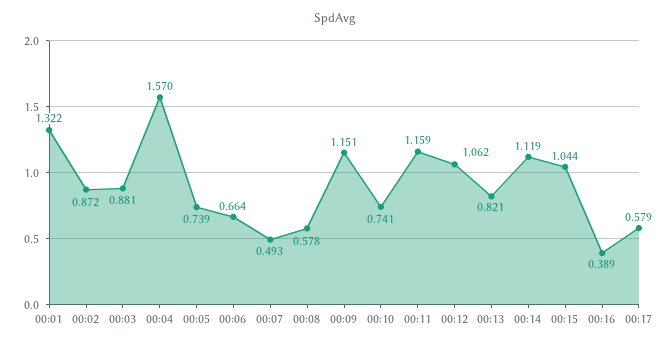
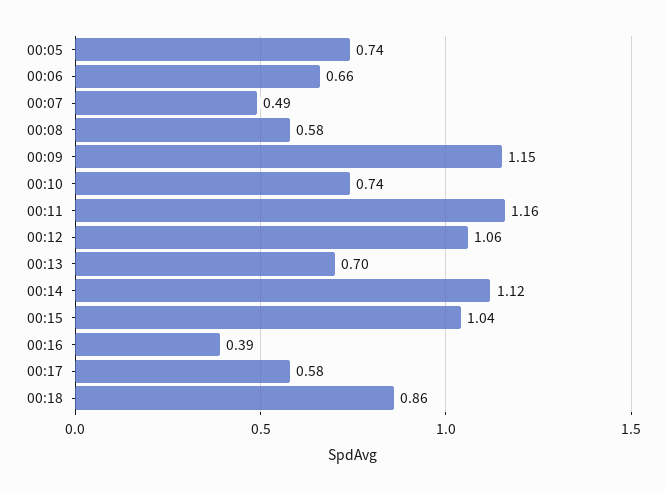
00:01: 1.322 -> none
00:02: 0.872 -> none
00:03: 0.881 -> none
00:04: 1.57 -> none
00:13: 0.821 -> 0.7
00:18: none -> 0.86

